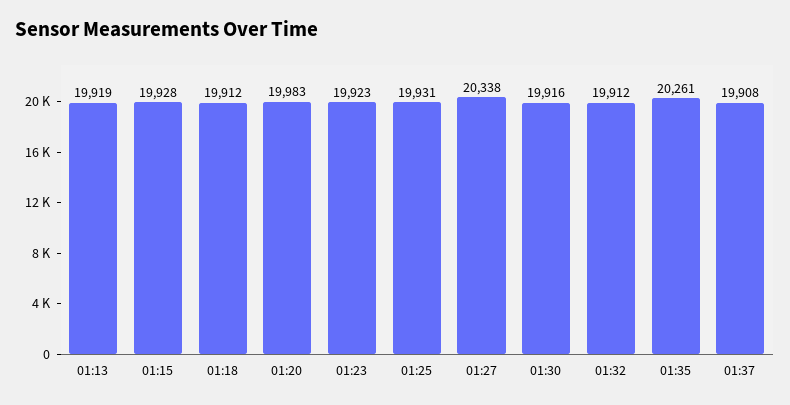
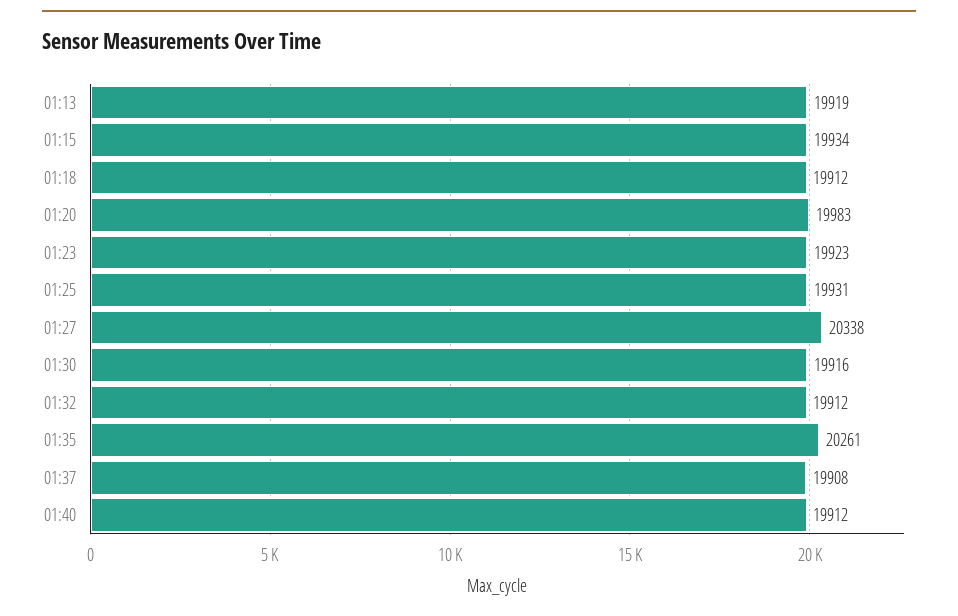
01:15: 19928 -> 19934
01:40: none -> 19912

